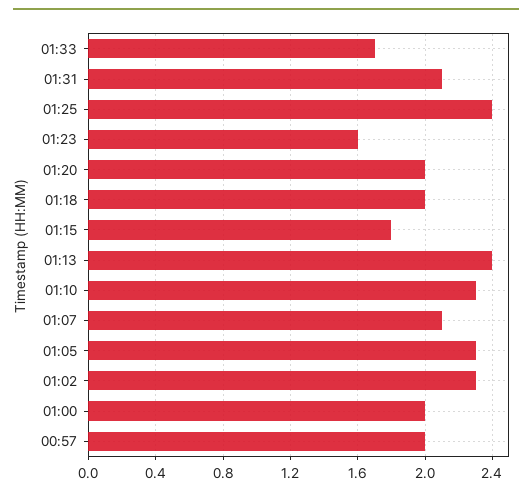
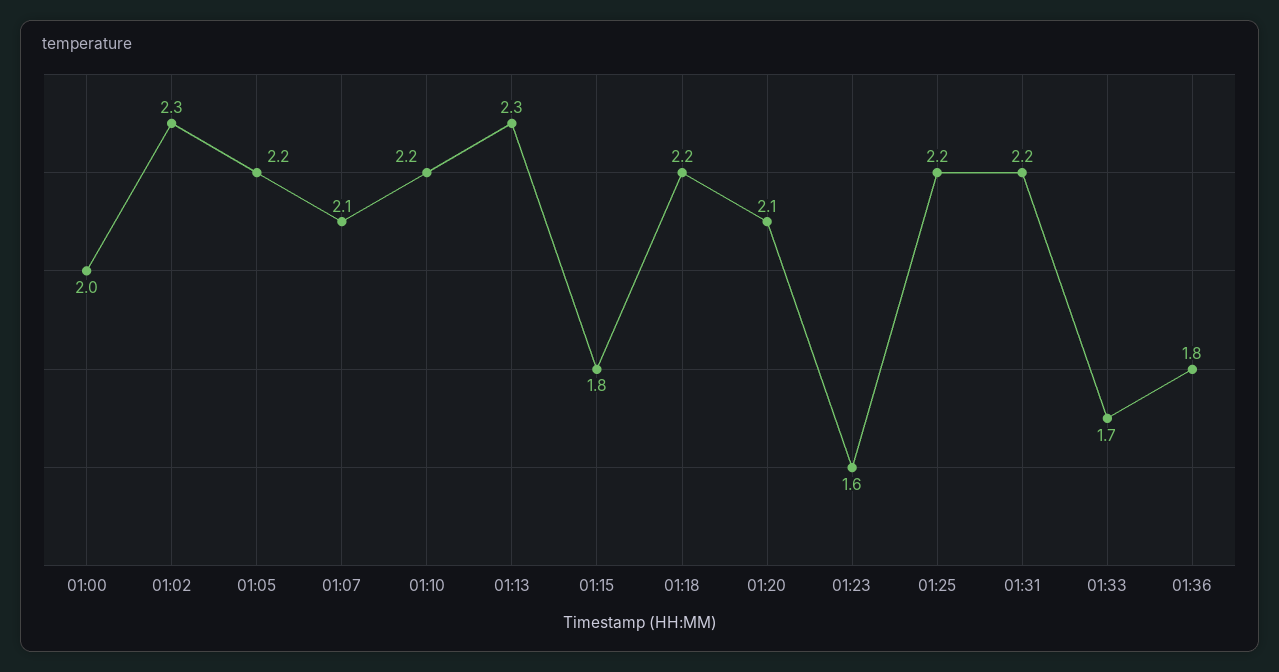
01:31: 2.1 -> 2.2
01:25: 2.4 -> 2.2
01:20: 2 -> 2.1
01:18: 2 -> 2.2
01:13: 2.4 -> 2.3
01:10: 2.3 -> 2.2
01:05: 2.3 -> 2.2
00:57: 2 -> none
01:36: none -> 1.8

